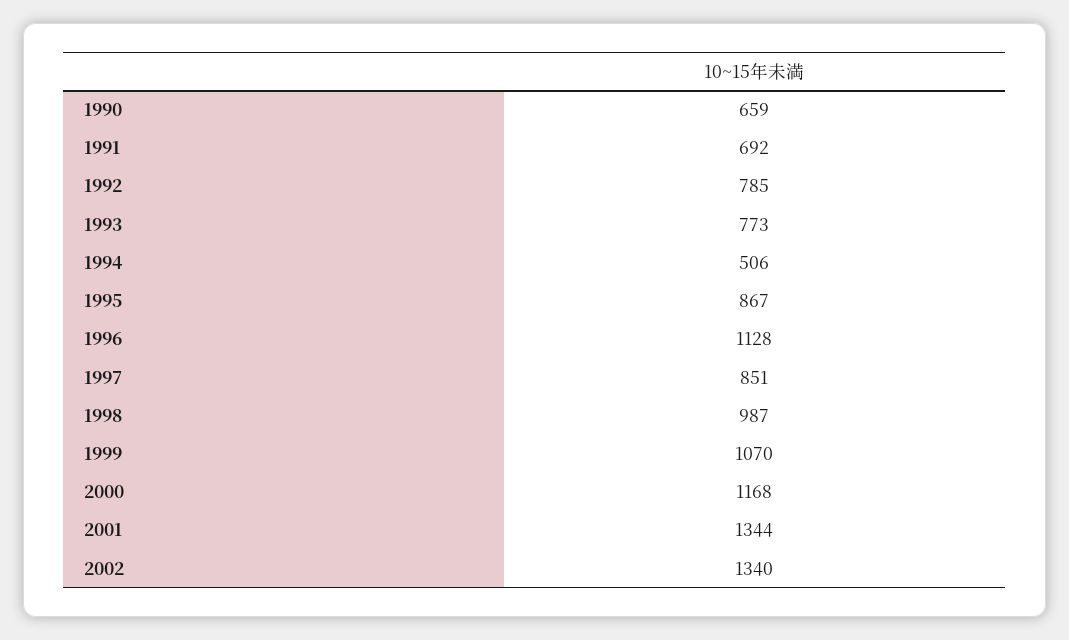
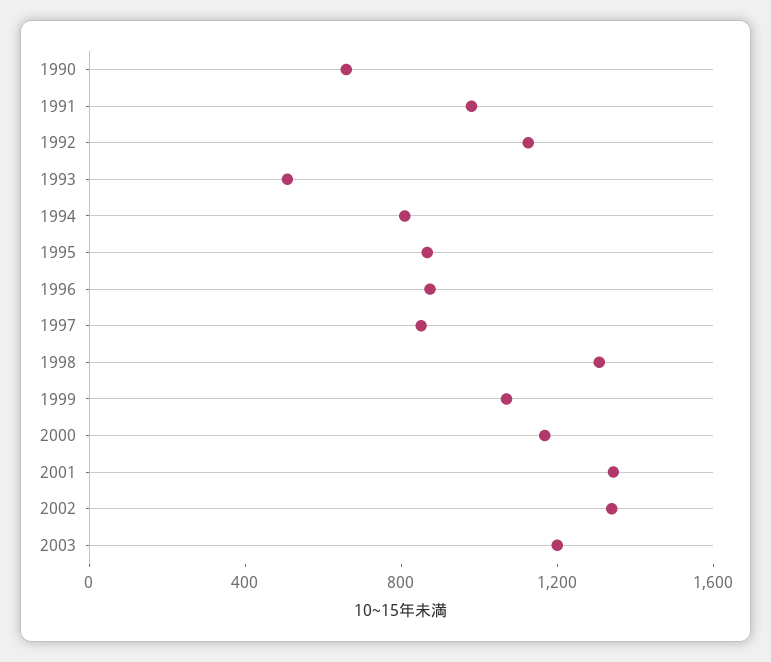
1991: 692 -> 1000
1992: 785 -> 1100
1993: 773 -> 500
1994: 506 -> 800
1996: 1128 -> 900
1998: 987 -> 1300
2003: none -> 1200

